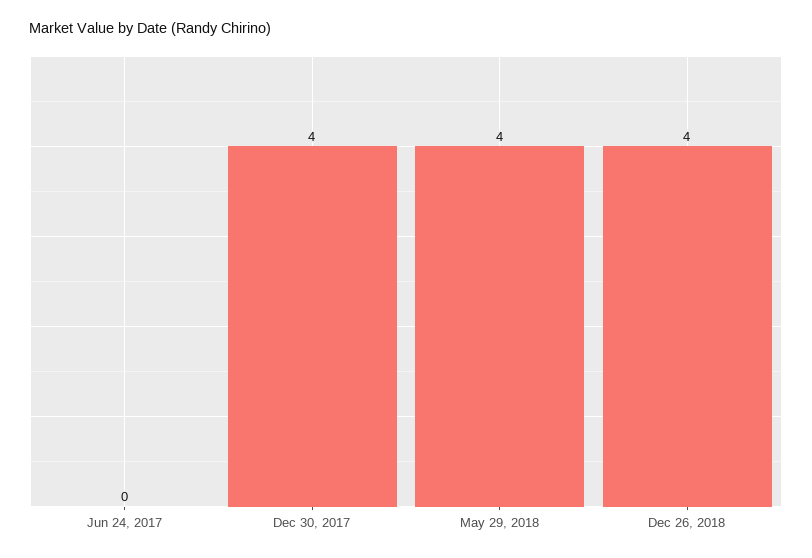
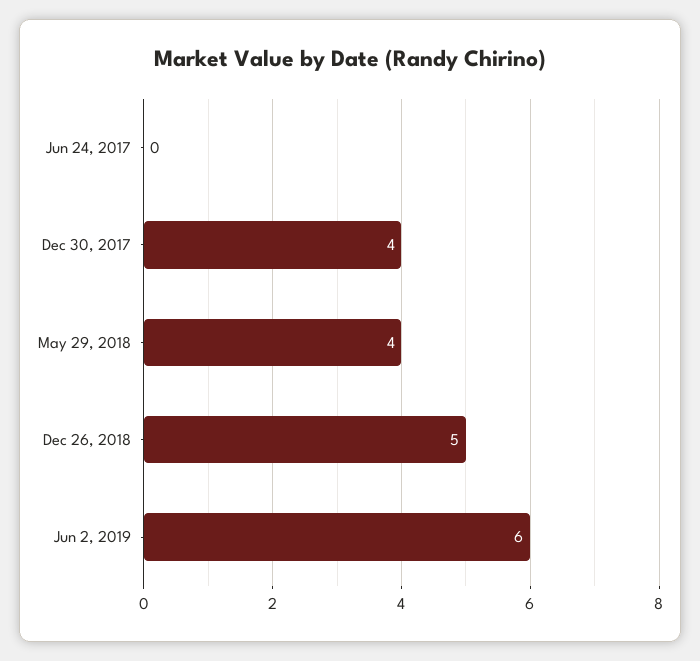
Dec 26, 2018: 4 -> 5
Jun 2, 2019: none -> 6

